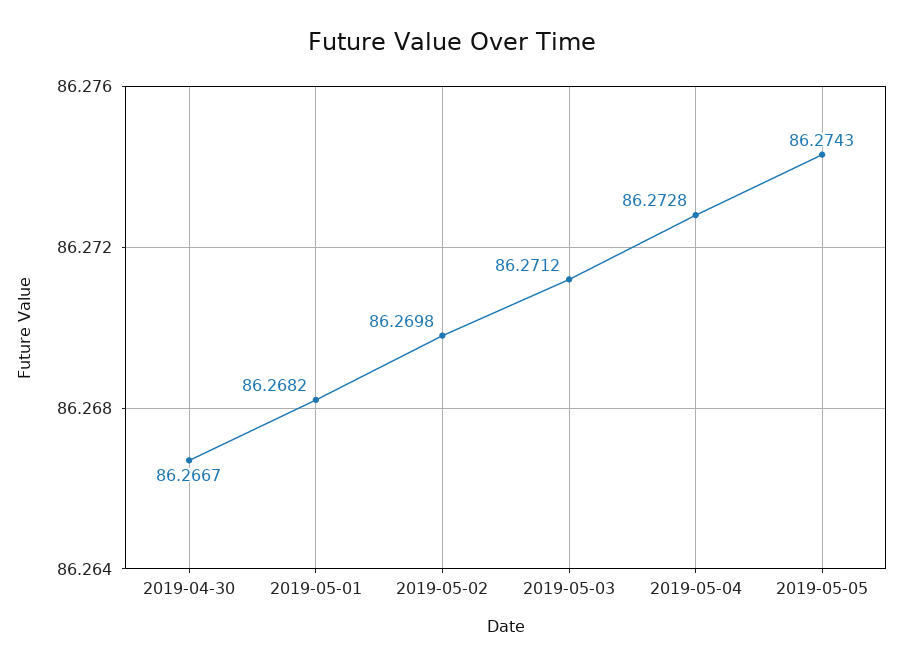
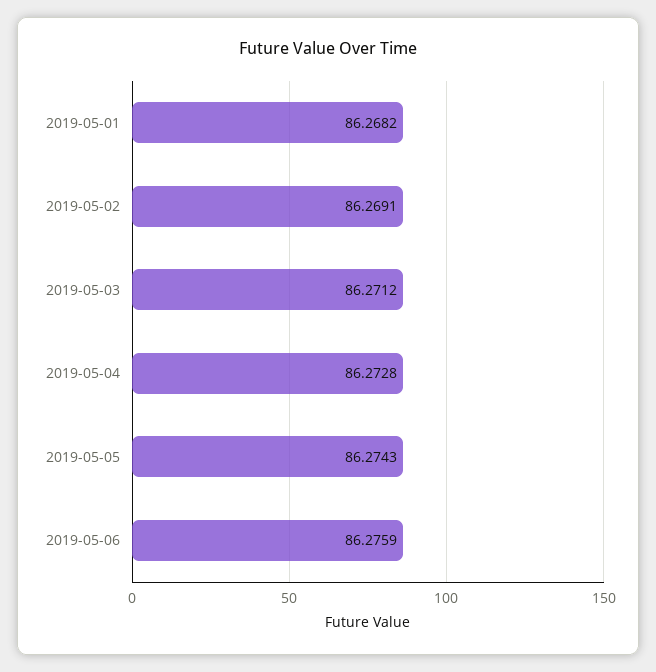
2019-04-30: 86.2667 -> none
2019-05-02: 86.2698 -> 86.2691
2019-05-06: none -> 86.2759

